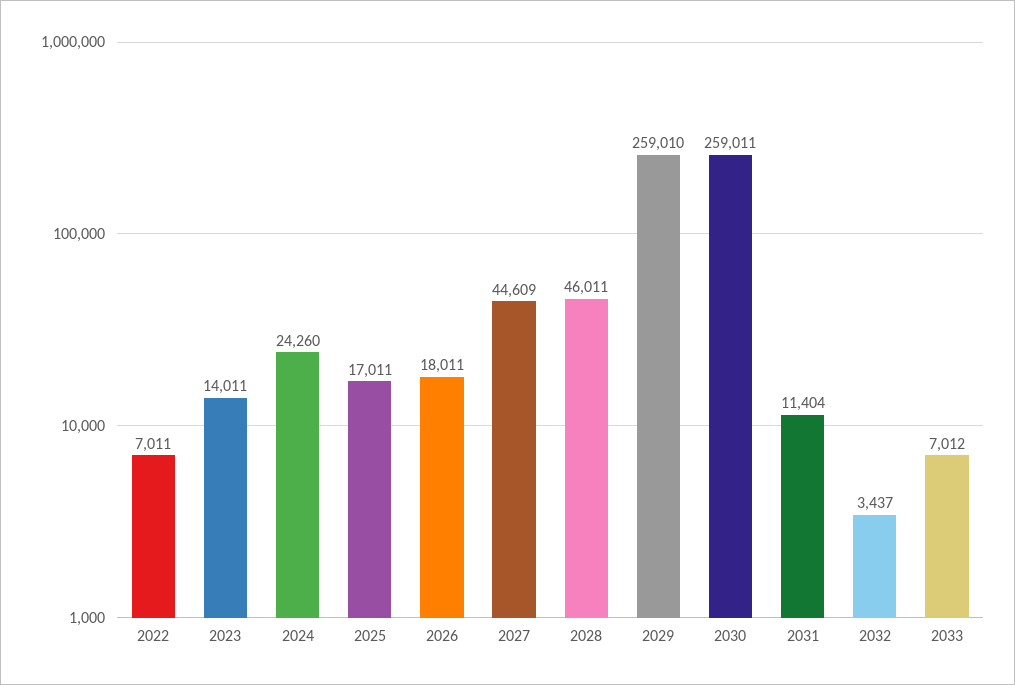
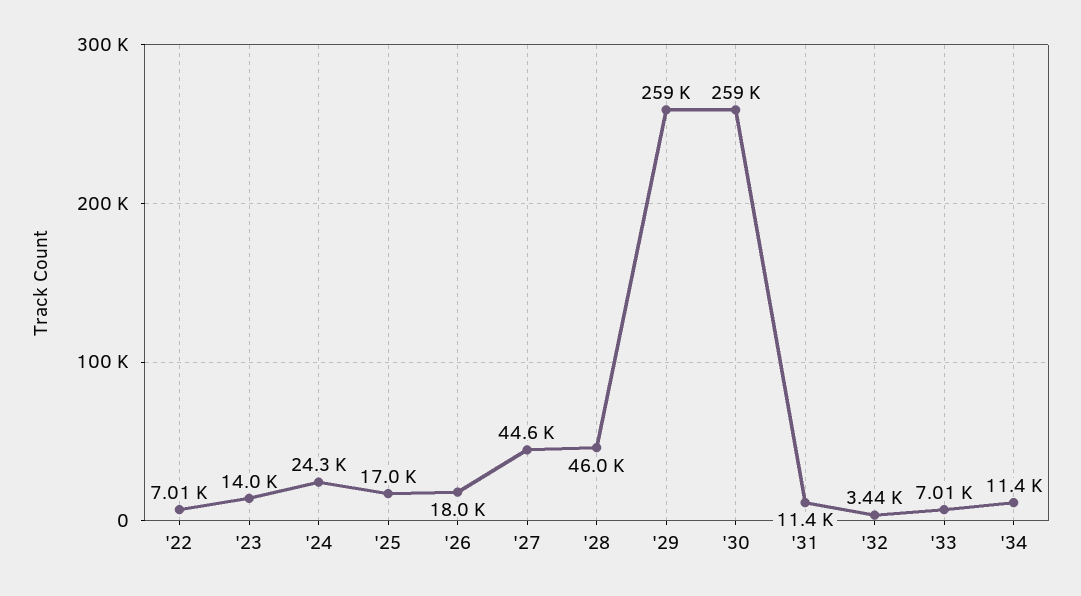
'34: none -> 11400

